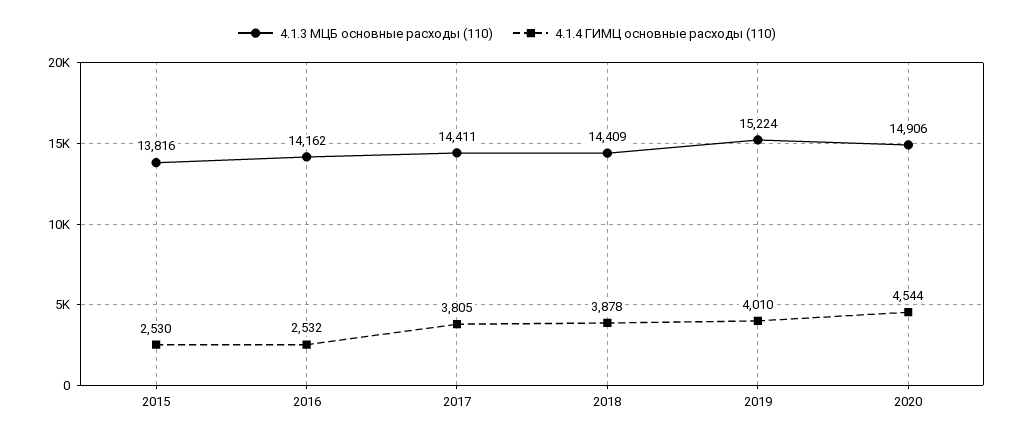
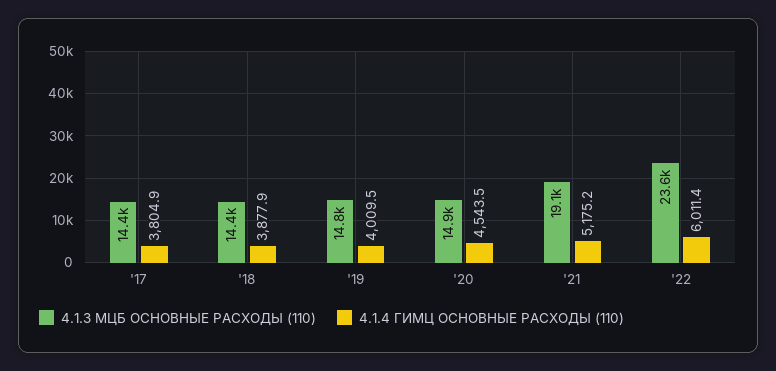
4.1.3 МЦБ основные расходы (110), 2015: 13816 -> none
4.1.4 ГИМЦ основные расходы (110), 2015: 2530 -> none
4.1.3 МЦБ основные расходы (110), 2016: 14162 -> none
4.1.4 ГИМЦ основные расходы (110), 2016: 2532 -> none
4.1.3 МЦБ основные расходы (110), 2019: 15224 -> 14800
4.1.3 МЦБ основные расходы (110), '21: none -> 19100
4.1.4 ГИМЦ основные расходы (110), '21: none -> 5175.2
4.1.3 МЦБ основные расходы (110), '22: none -> 23600
4.1.4 ГИМЦ основные расходы (110), '22: none -> 6011.4

